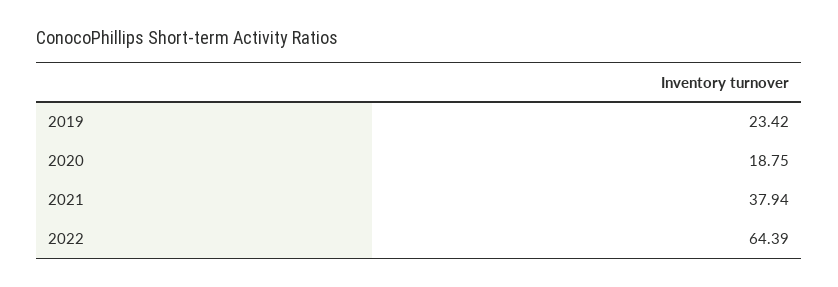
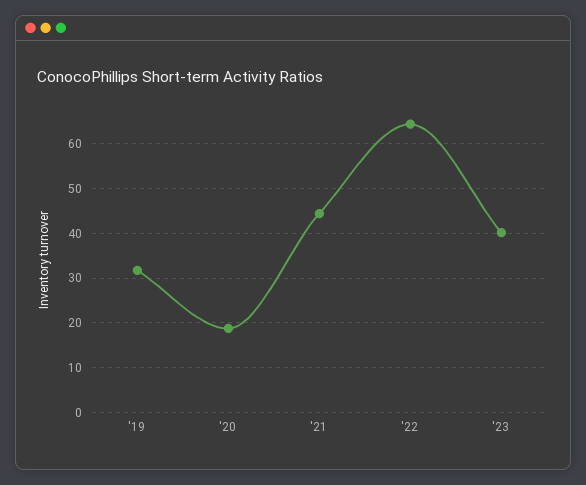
2019: 23.42 -> 32
2021: 37.94 -> 44
'23: none -> 40

